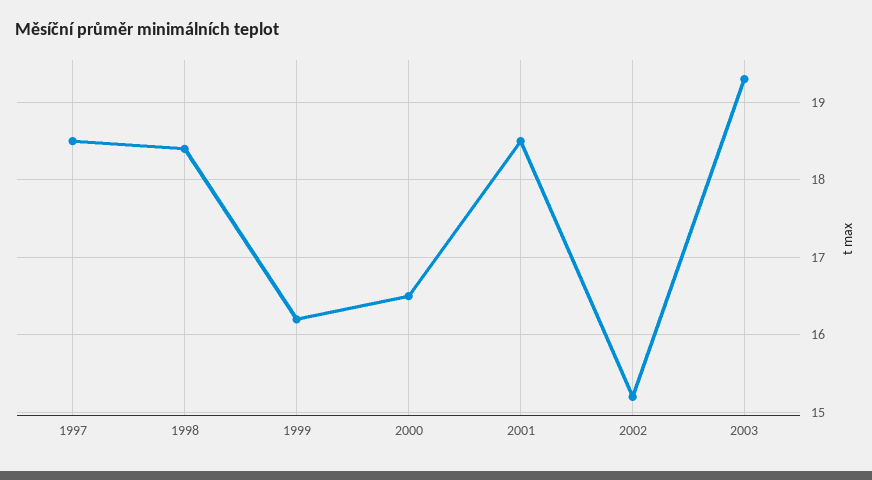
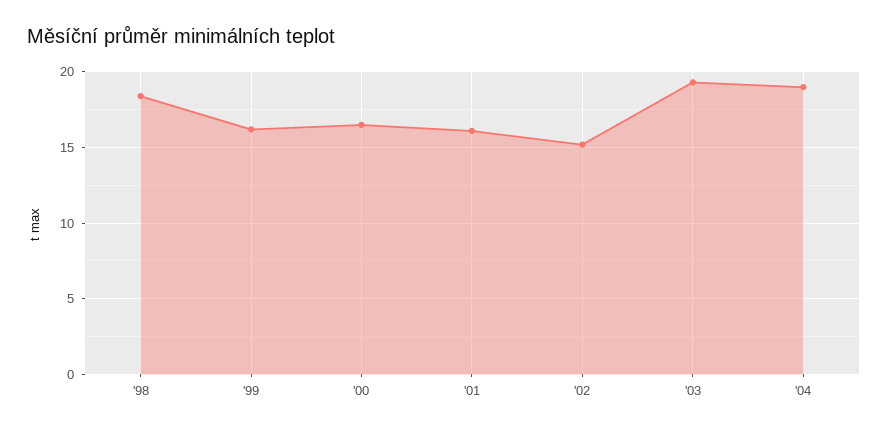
1997: 18.5 -> none
2001: 18.5 -> 16
'04: none -> 19

